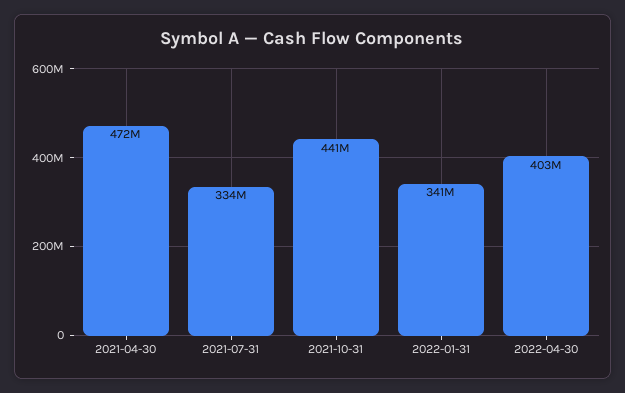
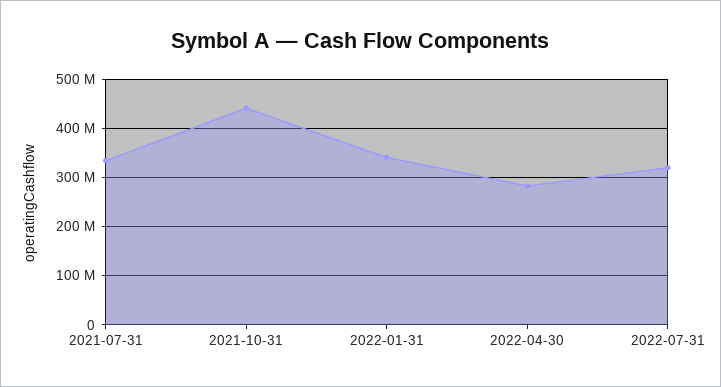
2021-04-30: 472000000 -> none
2022-04-30: 403000000 -> 280000000
2022-07-31: none -> 320000000

